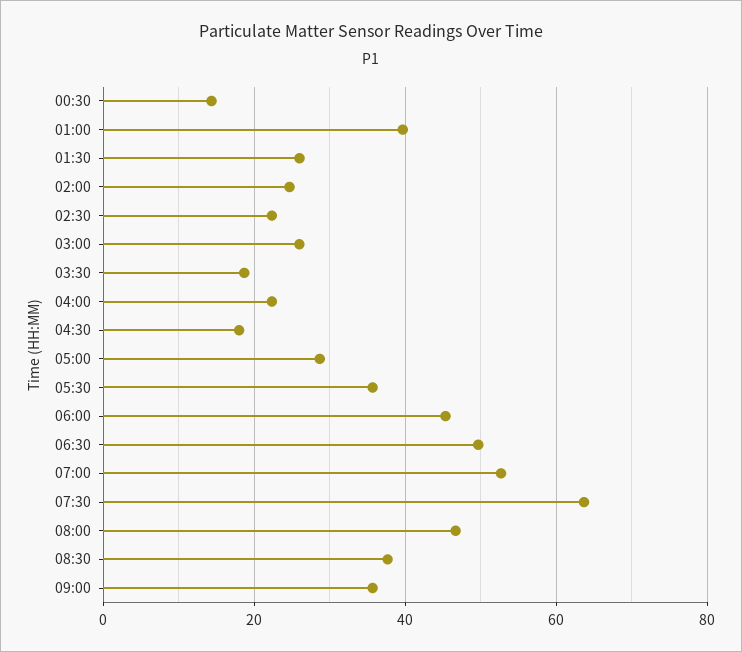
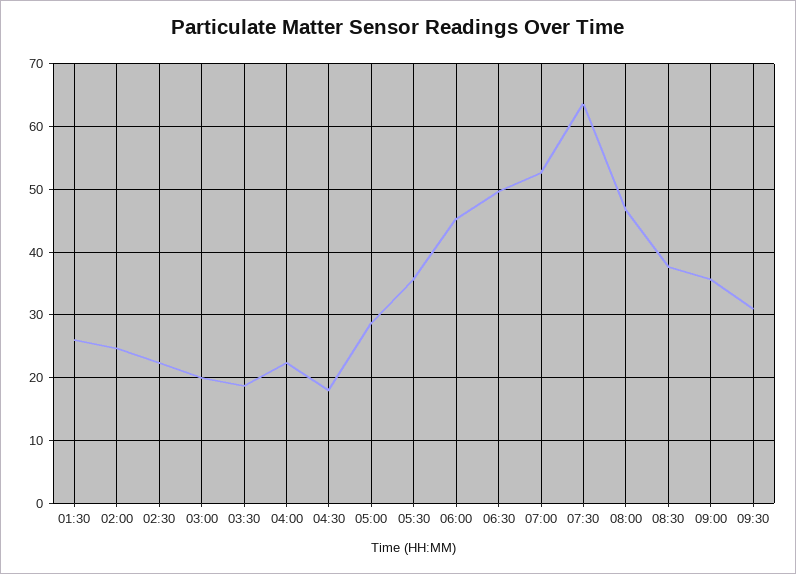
00:30: 14 -> none
01:00: 40 -> none
03:00: 26 -> 20
09:30: none -> 31

